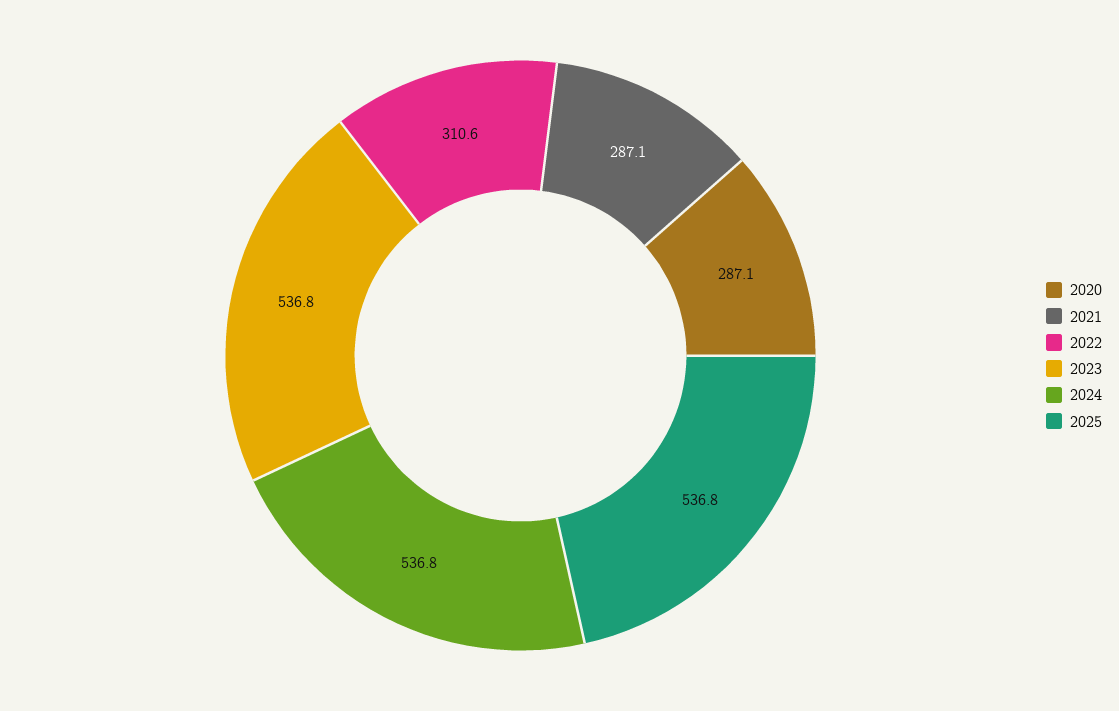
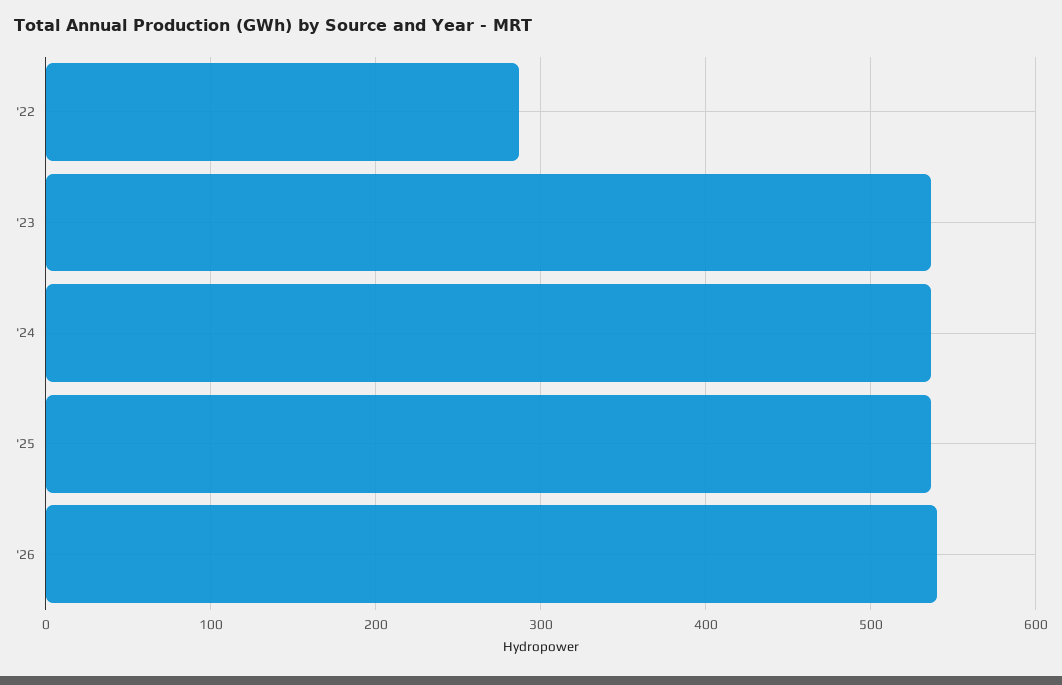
2020: 287.1 -> none
2021: 287.1 -> none
2022: 310.6 -> 290
'26: none -> 540

